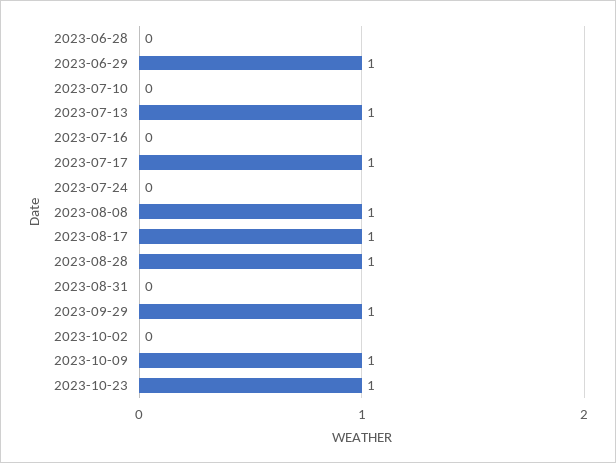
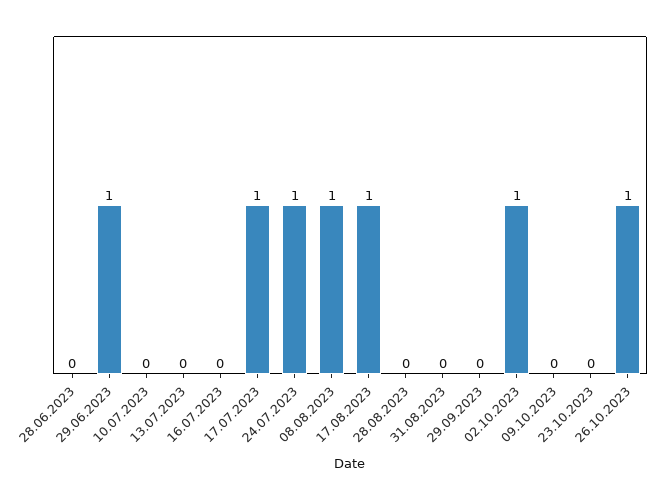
2023-07-13: 1 -> 0
2023-07-24: 0 -> 1
2023-08-28: 1 -> 0
2023-09-29: 1 -> 0
2023-10-02: 0 -> 1
2023-10-09: 1 -> 0
2023-10-23: 1 -> 0
26.10.2023: none -> 1

